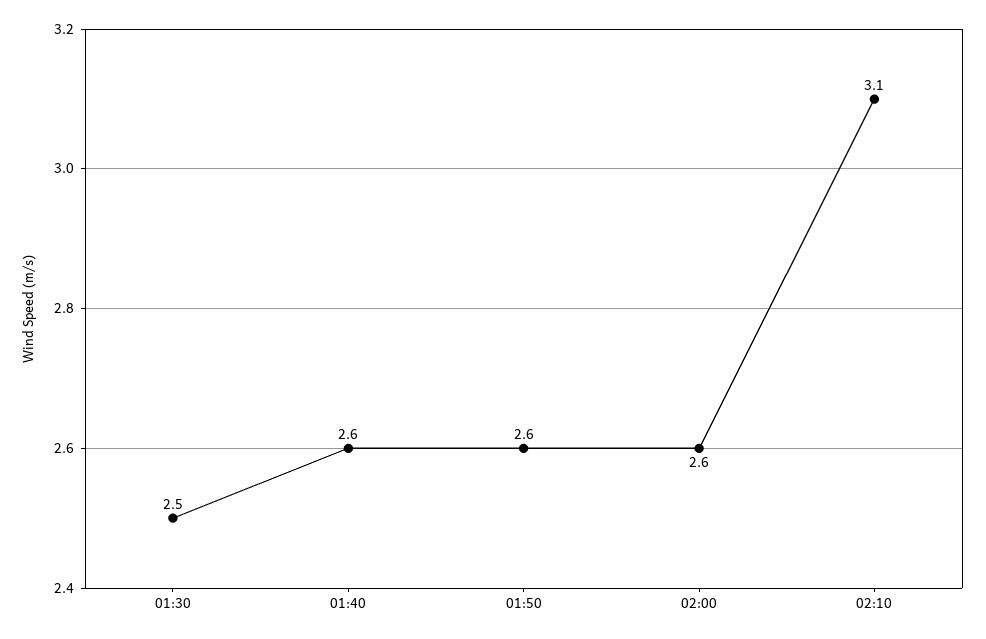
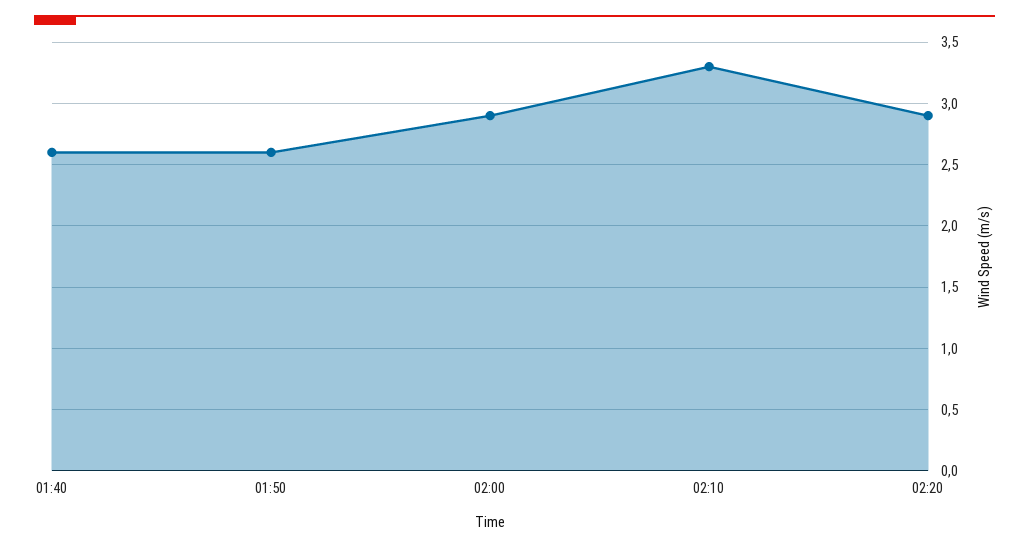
01:30: 2.5 -> none
02:00: 2.6 -> 2.9
02:10: 3.1 -> 3.3
02:20: none -> 2.9

